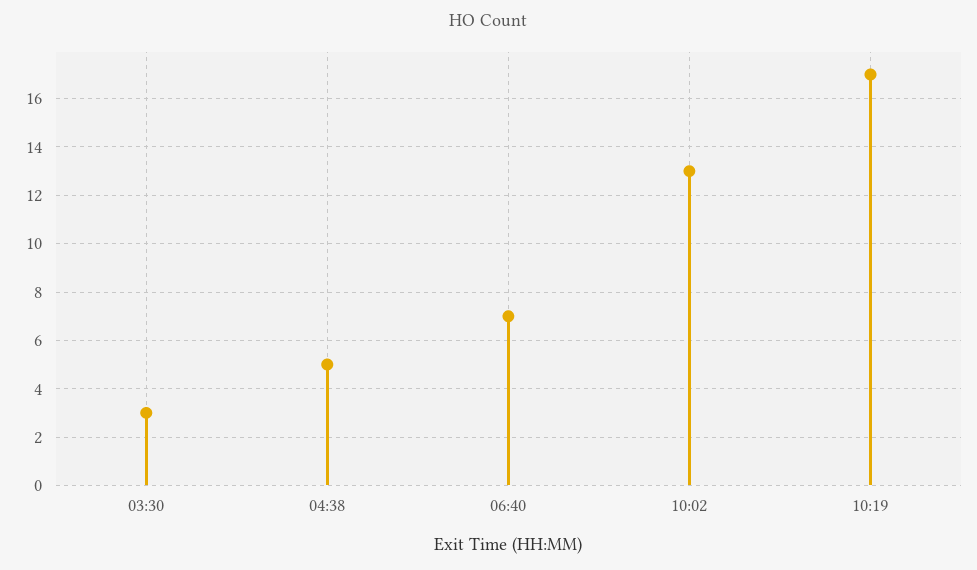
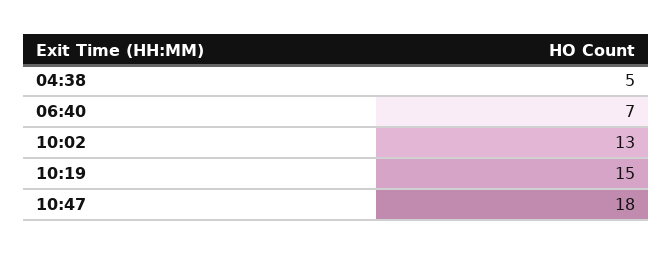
03:30: 3 -> none
10:19: 17 -> 15
10:47: none -> 18

